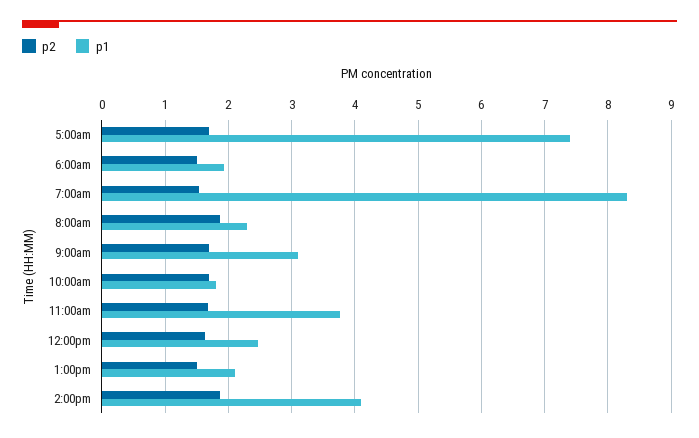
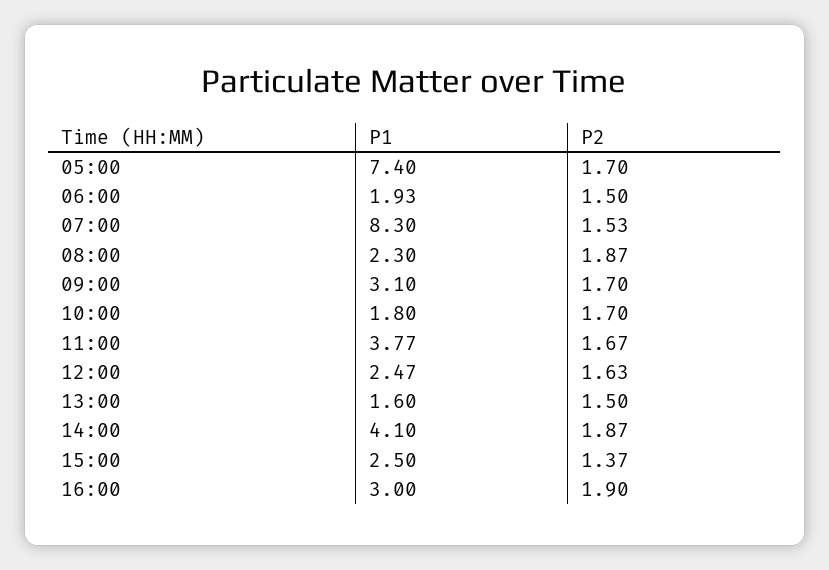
p1, 1:00pm: 2.1 -> 1.6
p1, 15:00: none -> 2.5
p2, 15:00: none -> 1.37
p1, 16:00: none -> 3
p2, 16:00: none -> 1.9

